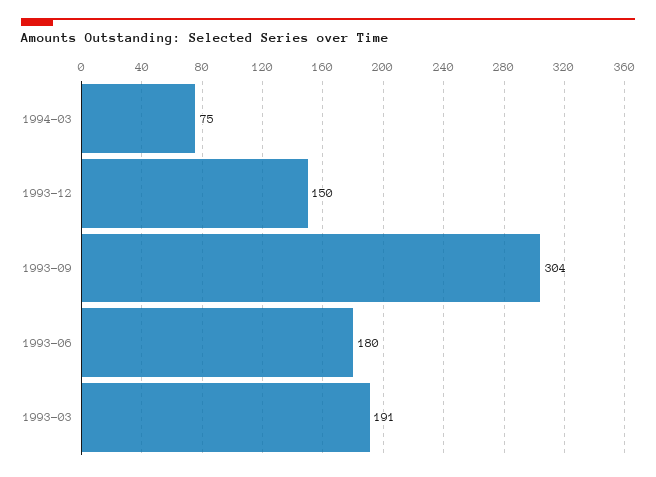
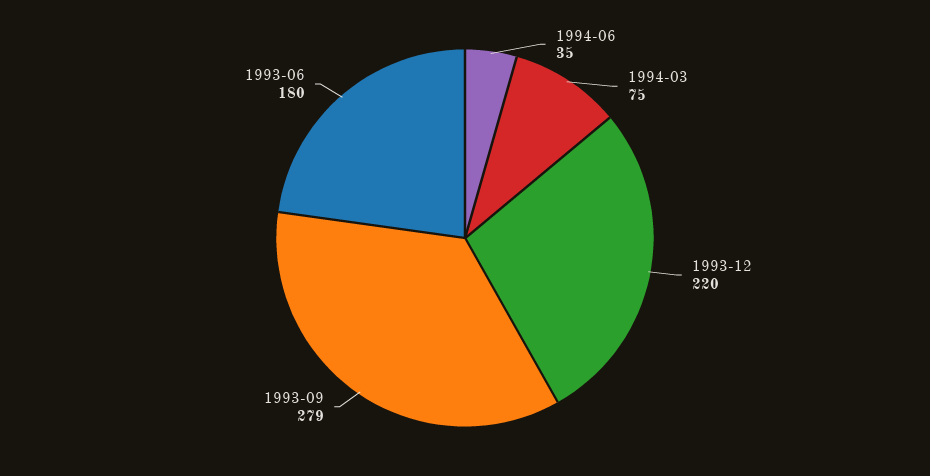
1993-12: 150 -> 220
1993-09: 304 -> 279
1993-03: 191 -> none
1994-06: none -> 35

